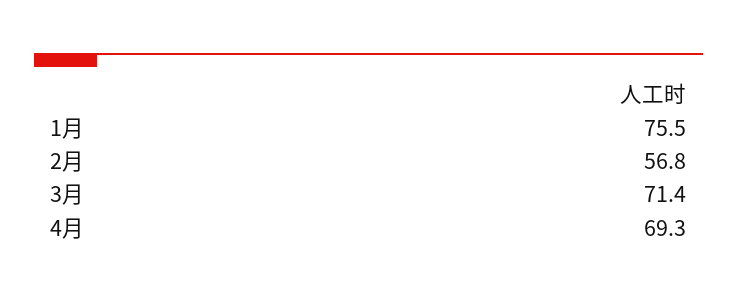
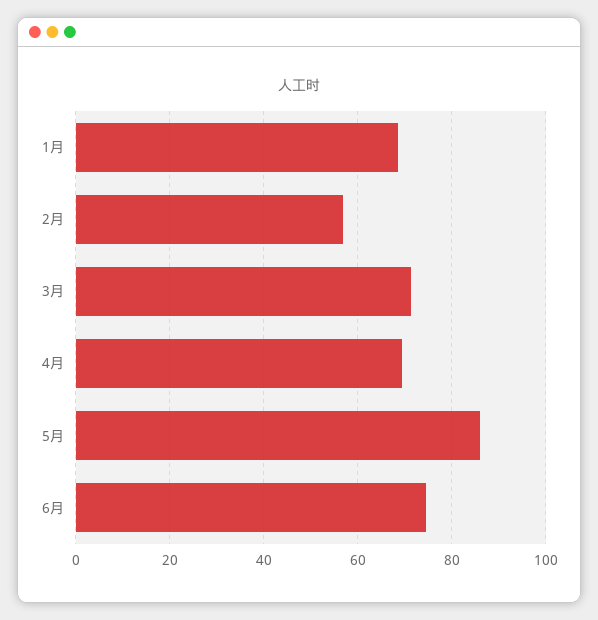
1月: 75.5 -> 68
5月: none -> 86
6月: none -> 74

